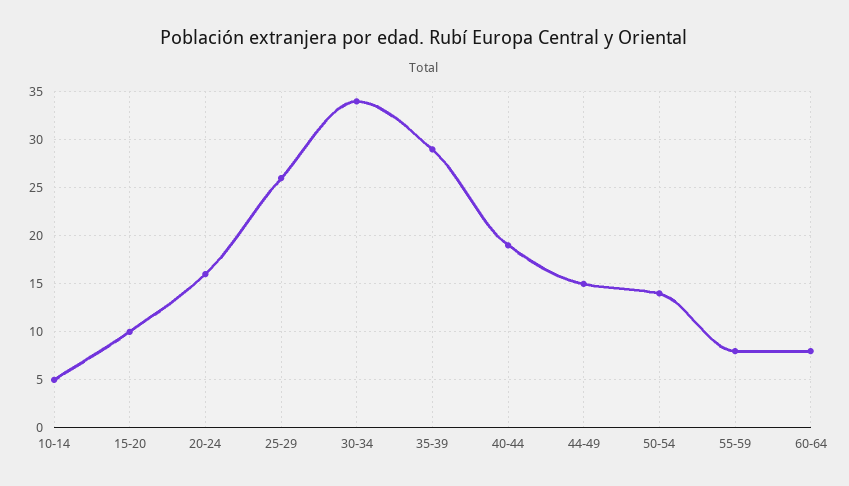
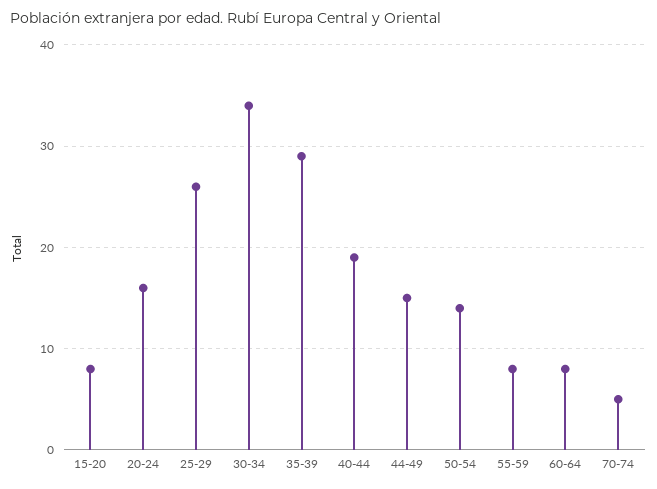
10-14: 5 -> none
15-20: 10 -> 8
70-74: none -> 5

